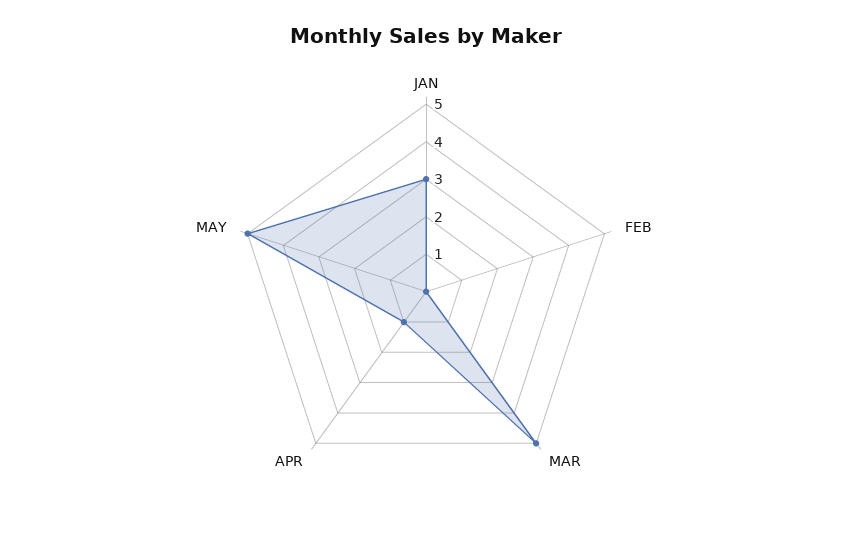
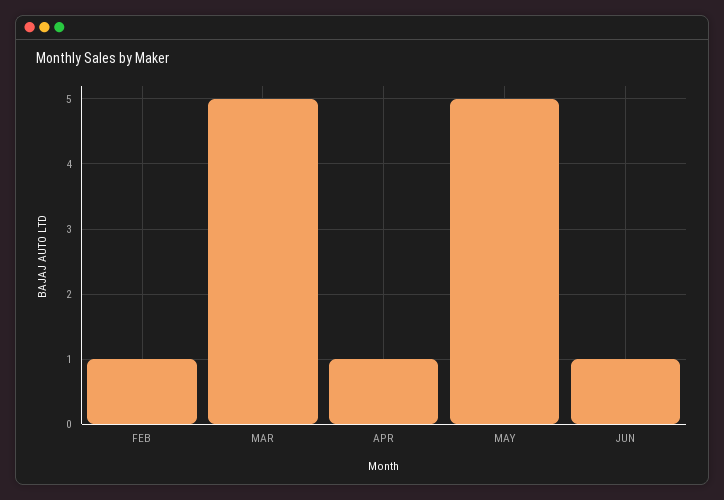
JAN: 3 -> none
FEB: 0 -> 1
JUN: none -> 1

